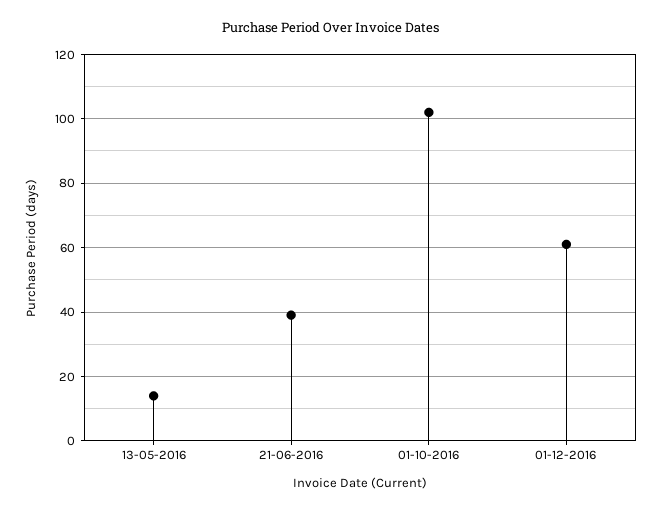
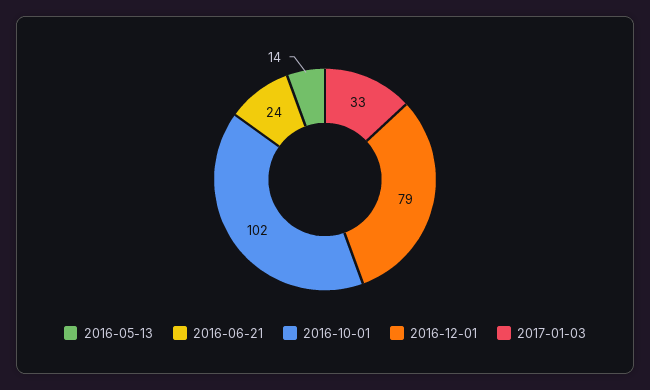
21-06-2016: 40 -> 24
01-12-2016: 60 -> 79
2017-01-03: none -> 33

